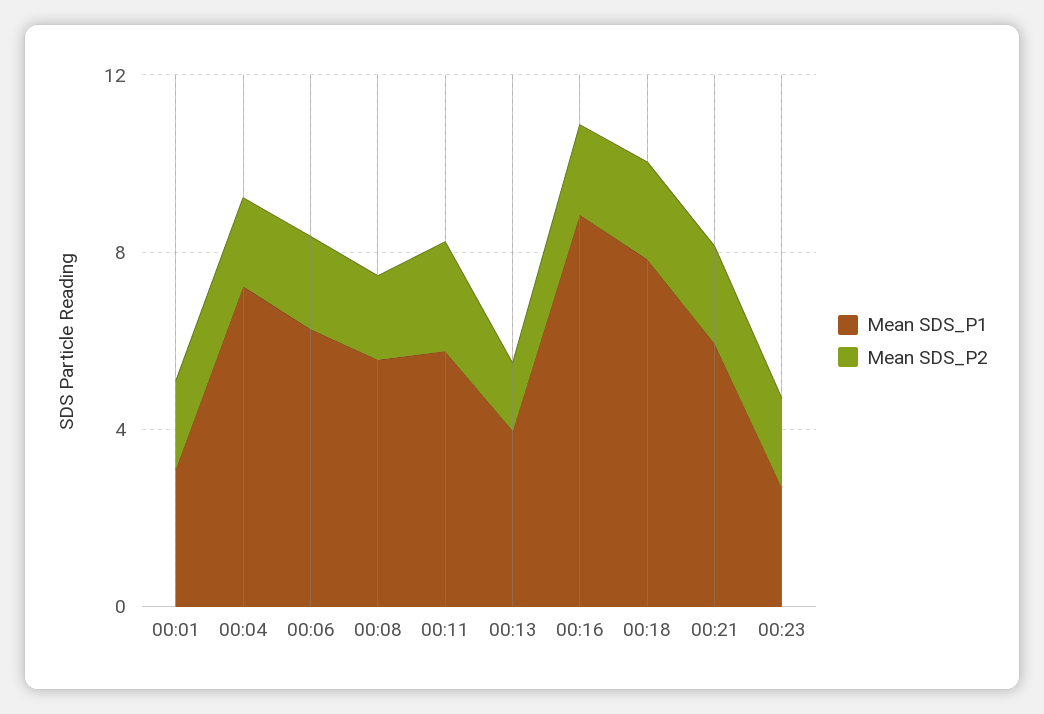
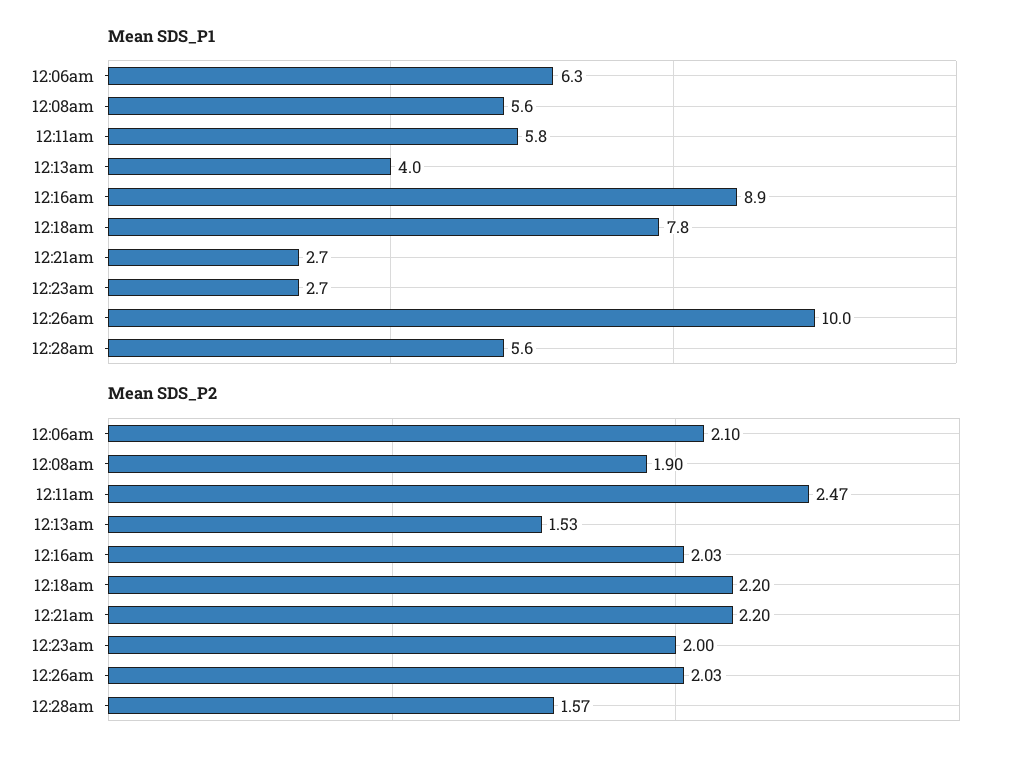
Mean SDS_P1, 00:01: 3 -> none
Mean SDS_P2, 00:01: 2 -> none
Mean SDS_P1, 00:04: 7 -> none
Mean SDS_P2, 00:04: 2 -> none
Mean SDS_P1, 00:21: 6 -> 2.7
Mean SDS_P1, 12:26am: none -> 10
Mean SDS_P1, 12:28am: none -> 5.6
Mean SDS_P2, 12:26am: none -> 2.03
Mean SDS_P2, 12:28am: none -> 1.57

